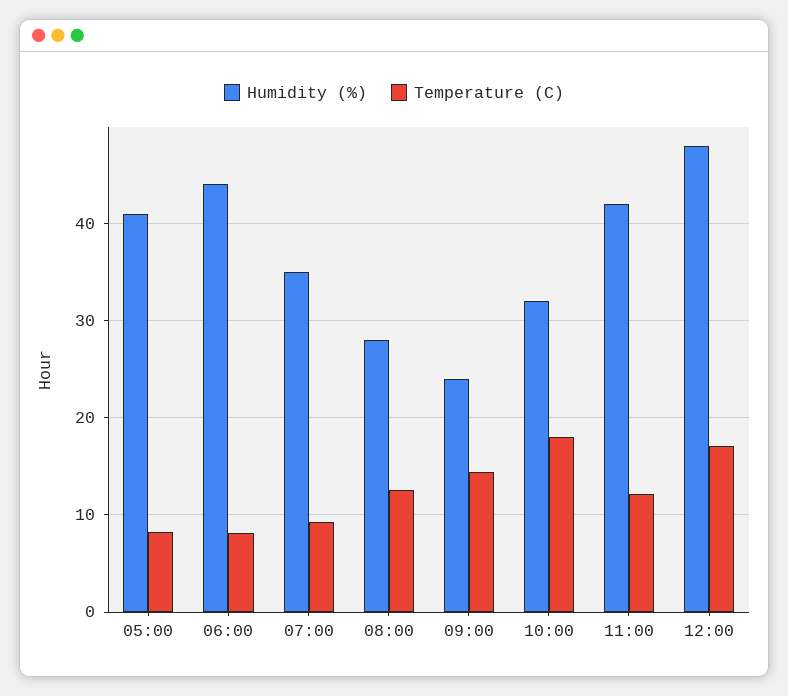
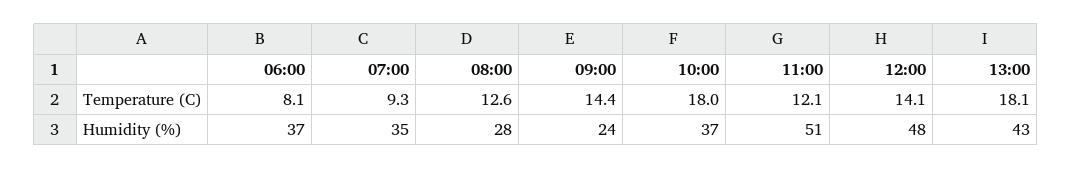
Humidity (%), 05:00: 41 -> none
Temperature (C), 05:00: 8 -> none
Humidity (%), 06:00: 44 -> 37
Humidity (%), 10:00: 32 -> 37
Humidity (%), 11:00: 42 -> 51
Temperature (C), 12:00: 17 -> 14.1
Temperature (C), 13:00: none -> 18.1
Humidity (%), 13:00: none -> 43

